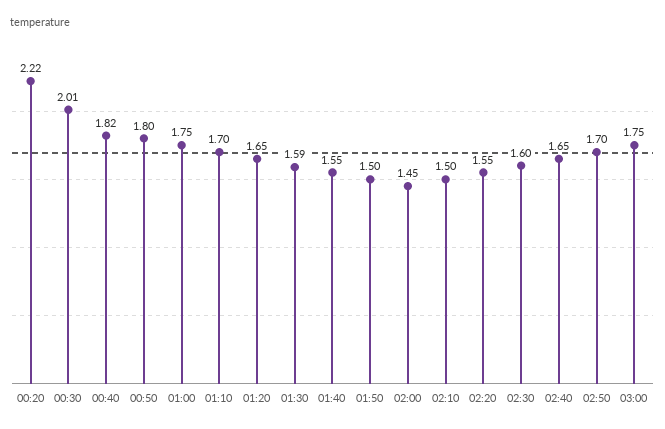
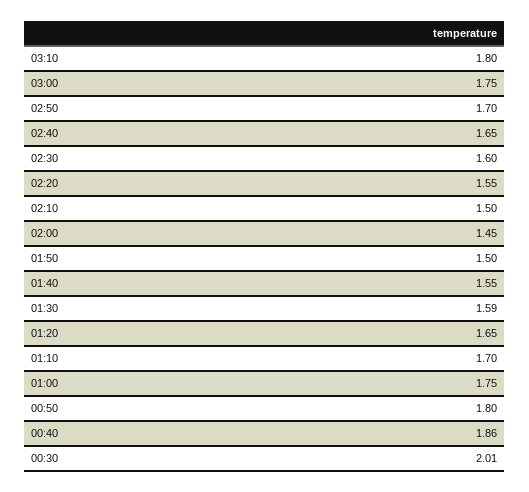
00:20: 2.22 -> none
00:40: 1.82 -> 1.86
03:10: none -> 1.8

